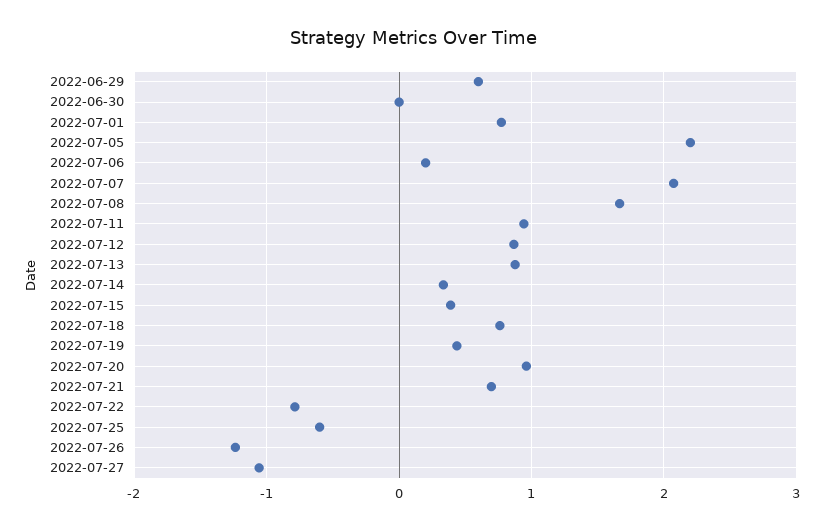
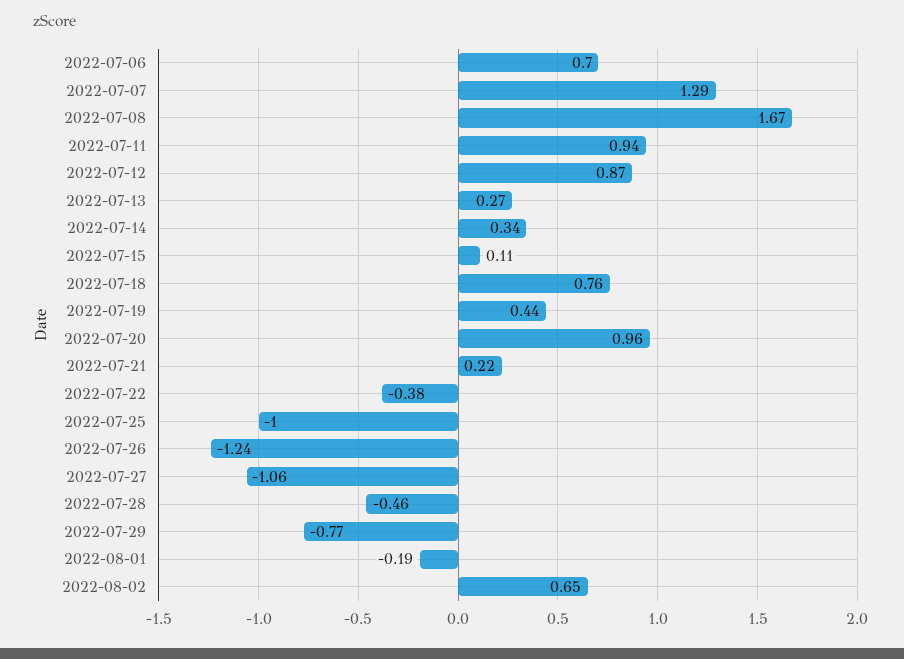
2022-06-29: 0.6 -> none
2022-06-30: 0 -> none
2022-07-01: 0.8 -> none
2022-07-05: 2.2 -> none
2022-07-06: 0.2 -> 0.7
2022-07-07: 2.1 -> 1.29
2022-07-13: 0.9 -> 0.27
2022-07-15: 0.4 -> 0.11
2022-07-21: 0.7 -> 0.22
2022-07-22: -0.8 -> -0.38
2022-07-25: -0.6 -> -1
2022-07-28: none -> -0.46
2022-07-29: none -> -0.77
2022-08-01: none -> -0.19
2022-08-02: none -> 0.65

